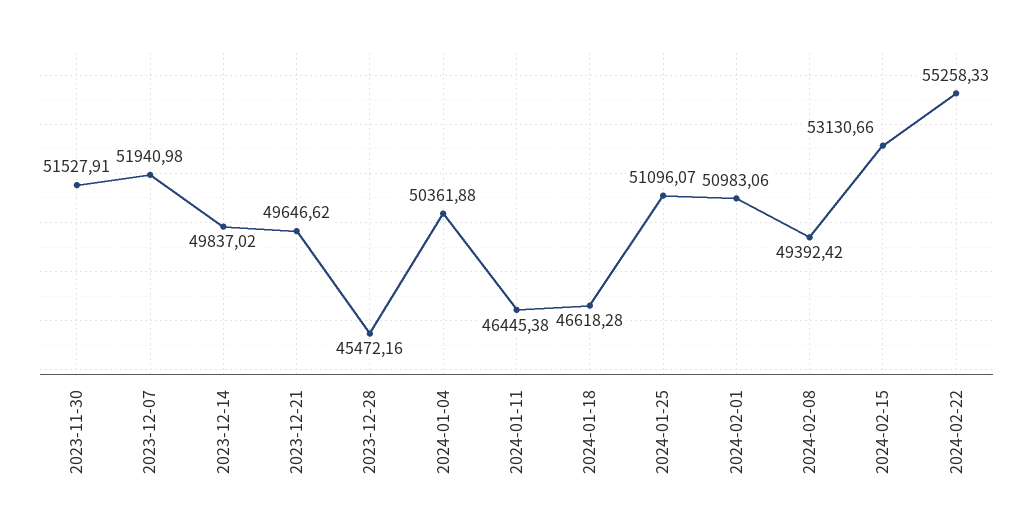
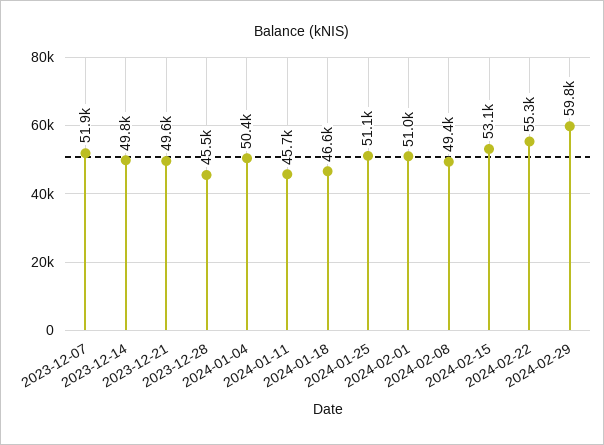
2023-11-30: 51527.91 -> none
2024-01-11: 46445.38 -> 45700
2024-02-29: none -> 59800

